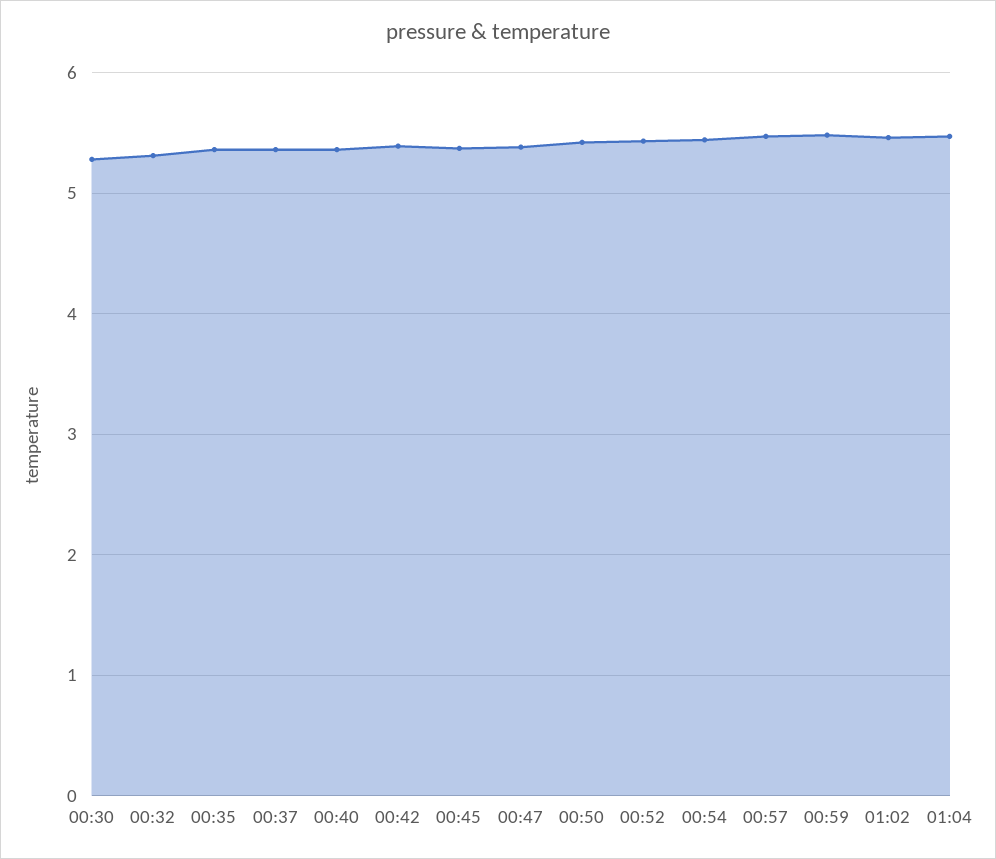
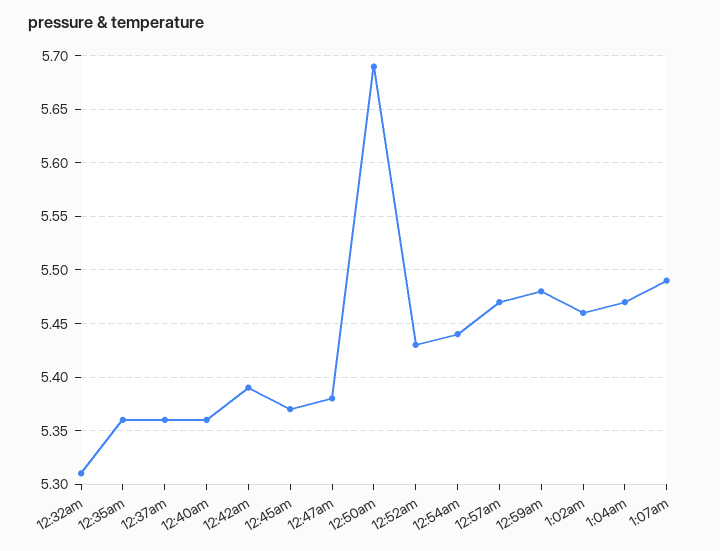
00:30: 5.3 -> none
00:50: 5.4 -> 5.69
1:07am: none -> 5.49

